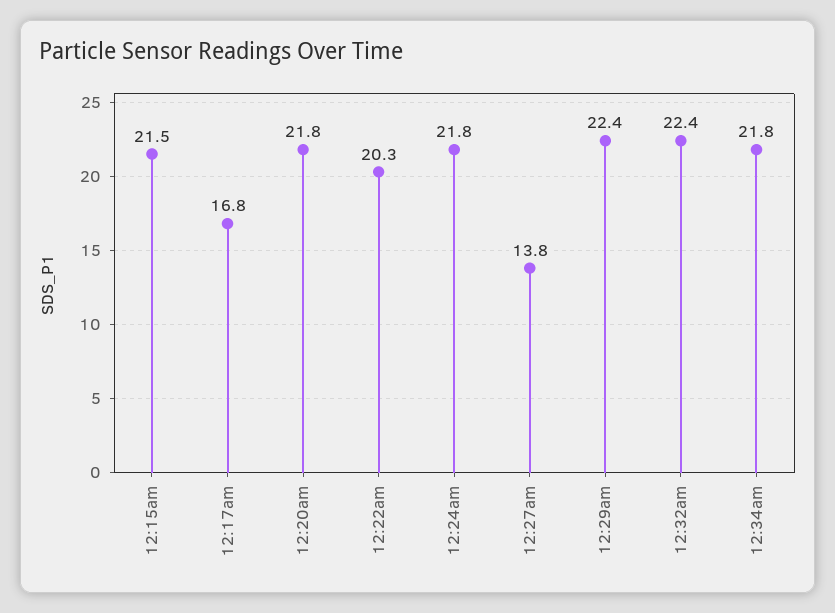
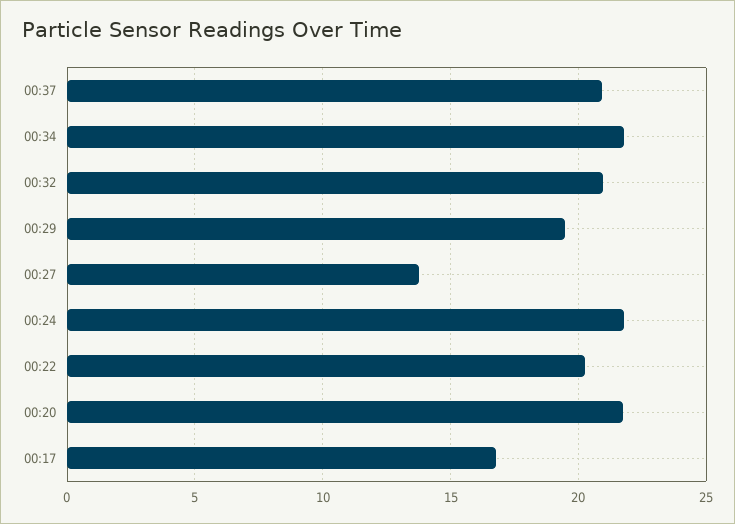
12:15am: 21.5 -> none
12:29am: 22.4 -> 19.5
12:32am: 22.4 -> 21
00:37: none -> 21

